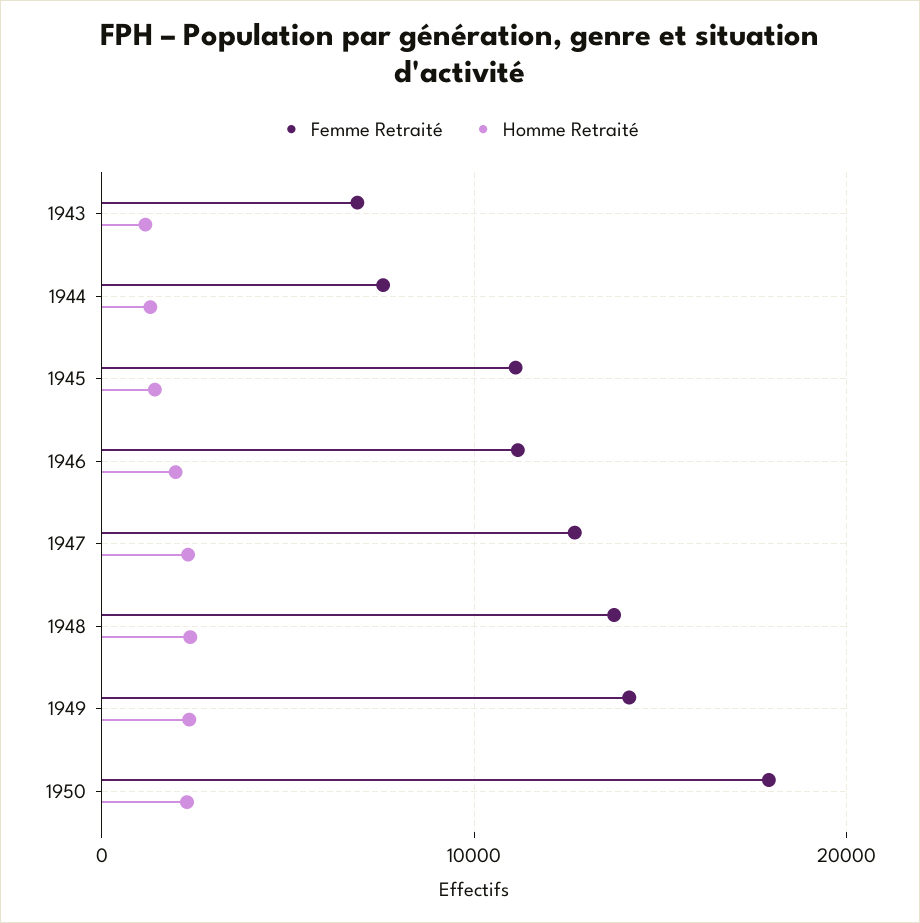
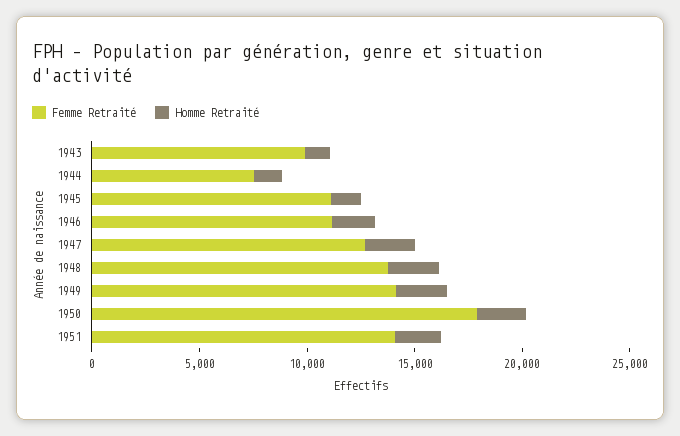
Femme Retraité, 1943: 7000 -> 10000
Femme Retraité, 1951: none -> 14000
Homme Retraité, 1951: none -> 2000

